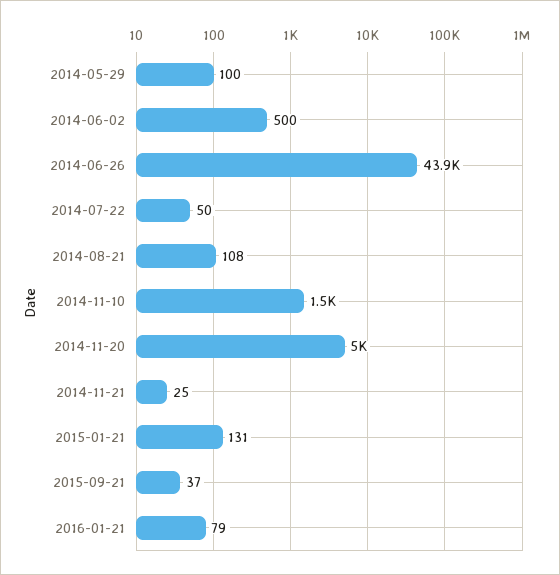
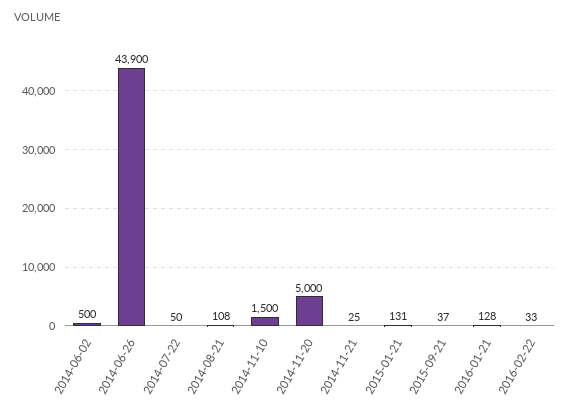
2014-05-29: 100 -> none
2016-01-21: 79 -> 128
2016-02-22: none -> 33

